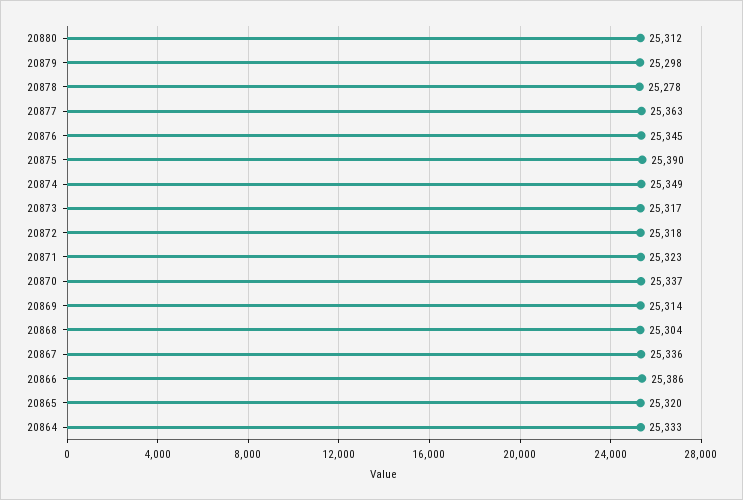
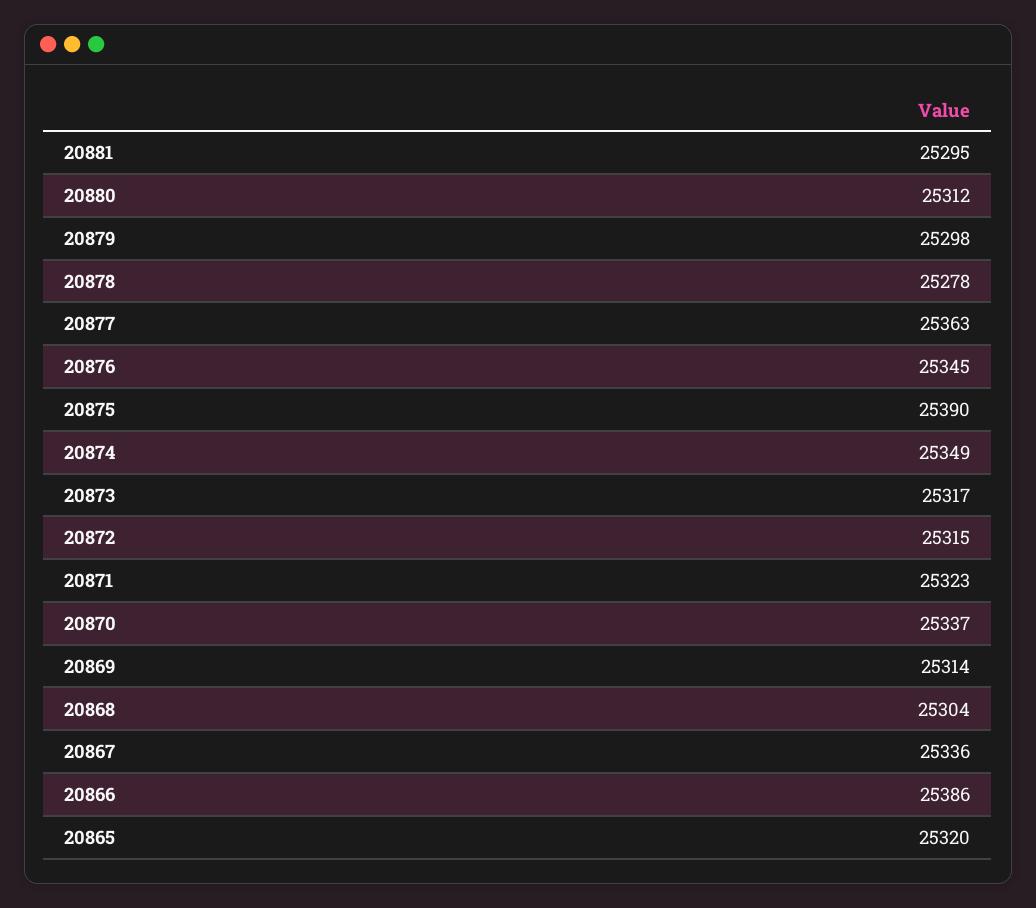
20872: 25318 -> 25315
20864: 25333 -> none
20881: none -> 25295

